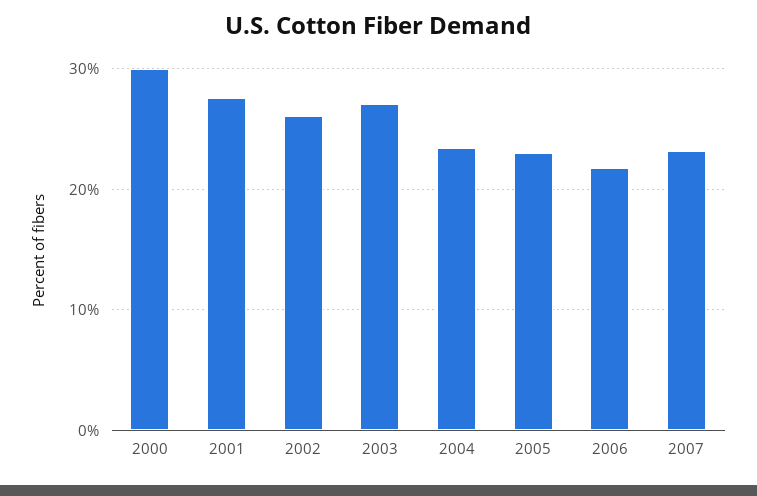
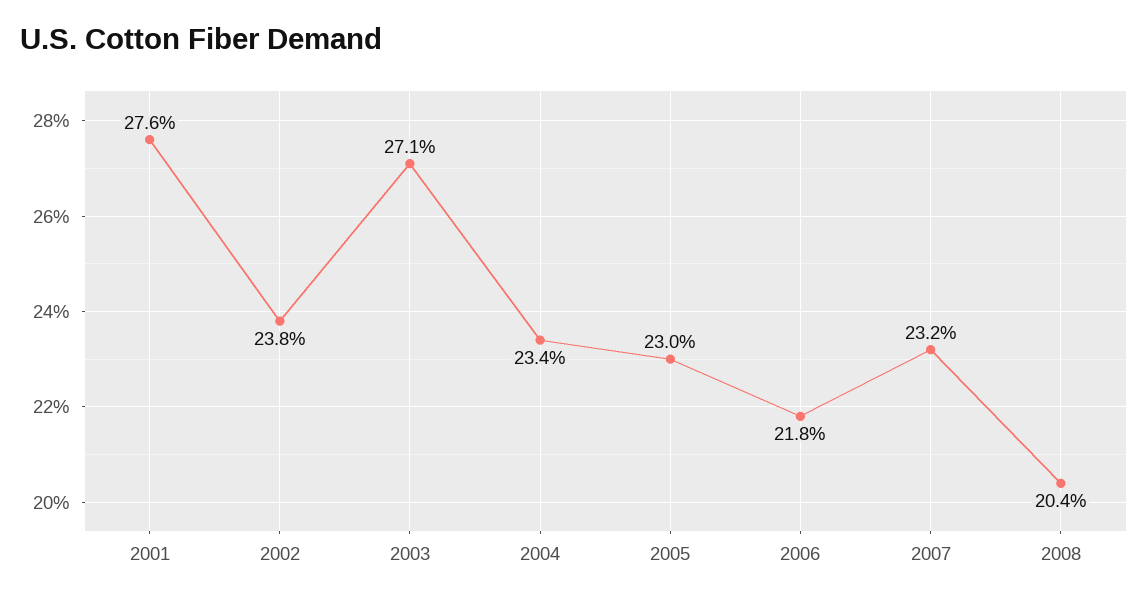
2000: 30 -> none
2002: 26 -> 23.8
2008: none -> 20.4

